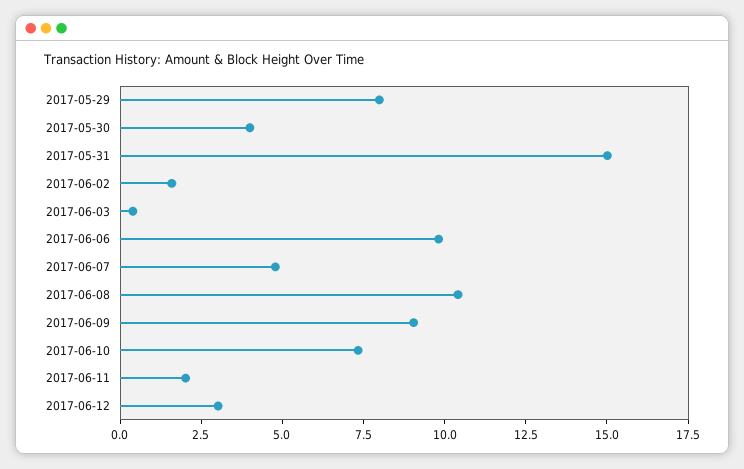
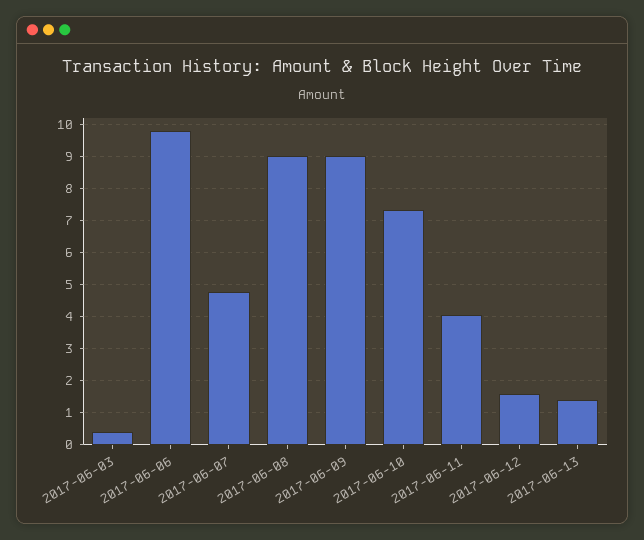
2017-05-29: 8 -> none
2017-05-30: 4 -> none
2017-05-31: 15 -> none
2017-06-02: 1.5 -> none
2017-06-08: 10.5 -> 9
2017-06-11: 2 -> 4
2017-06-12: 3 -> 1.6
2017-06-13: none -> 1.4

